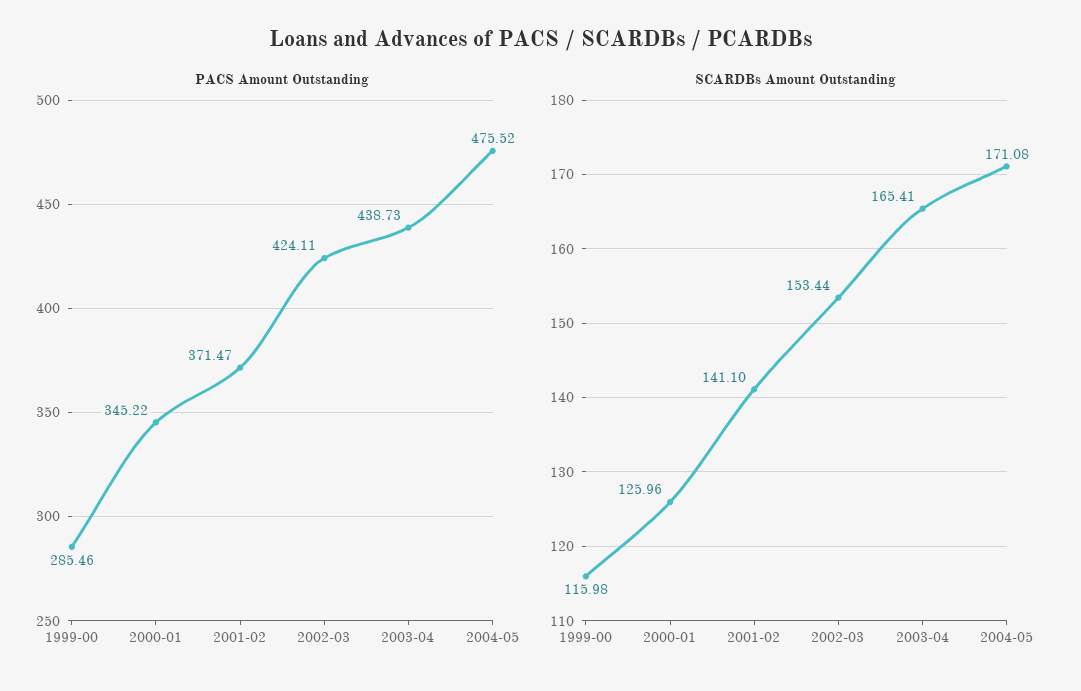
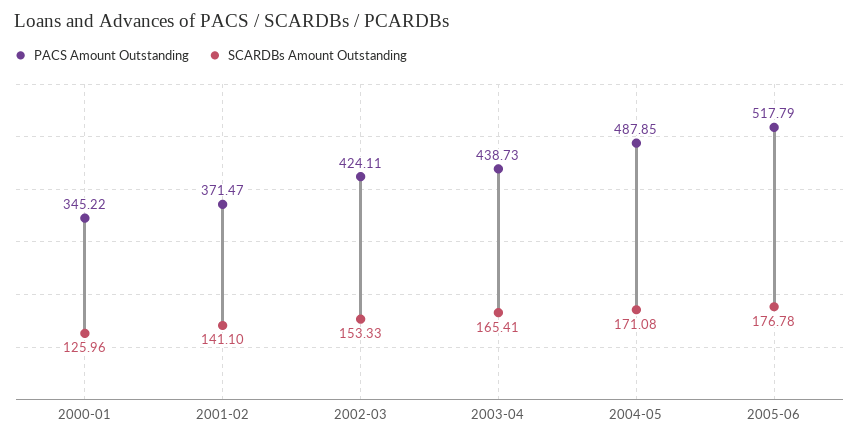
PACS Amount Outstanding, 1999-00: 285.46 -> none
PACS Amount Outstanding, 2004-05: 475.52 -> 487.85
SCARDBs Amount Outstanding, 1999-00: 115.98 -> none
SCARDBs Amount Outstanding, 2002-03: 153.44 -> 153.33
PACS Amount Outstanding, 2005-06: none -> 517.79
SCARDBs Amount Outstanding, 2005-06: none -> 176.78

